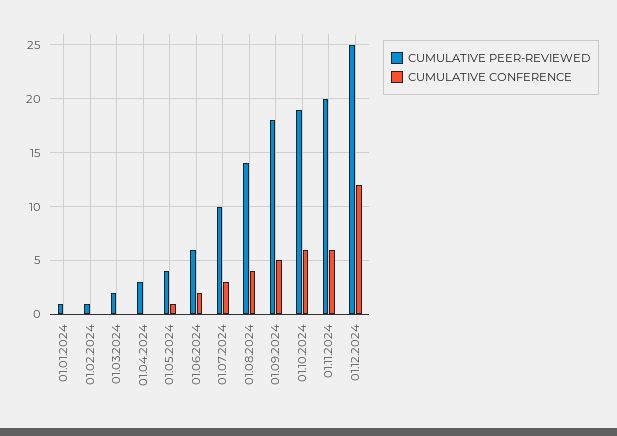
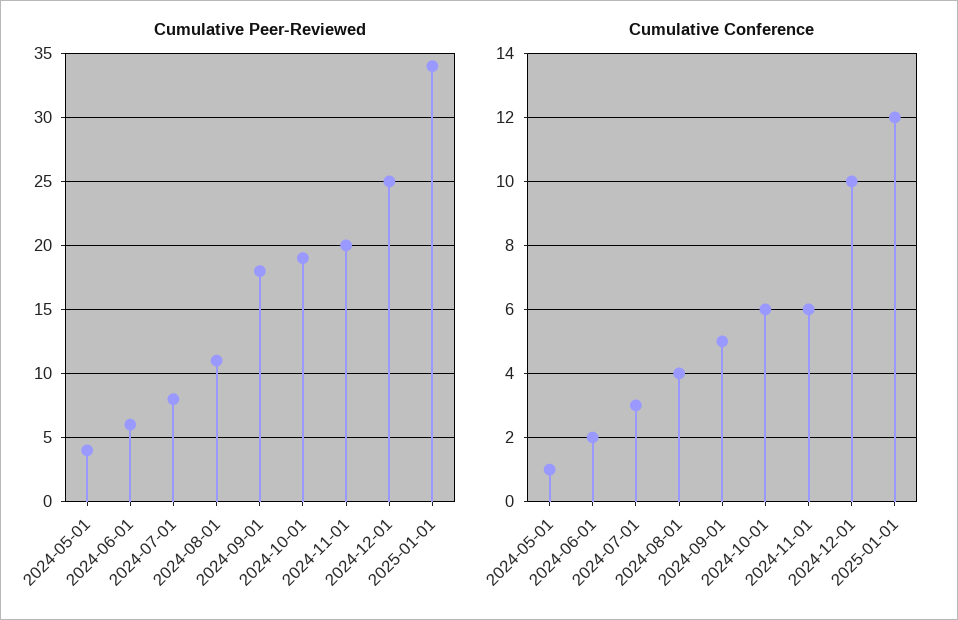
CUMULATIVE PEER-REVIEWED, 01.01.2024: 1 -> none
CUMULATIVE CONFERENCE, 01.01.2024: 0 -> none
CUMULATIVE PEER-REVIEWED, 01.02.2024: 1 -> none
CUMULATIVE CONFERENCE, 01.02.2024: 0 -> none
CUMULATIVE PEER-REVIEWED, 01.03.2024: 2 -> none
CUMULATIVE CONFERENCE, 01.03.2024: 0 -> none
CUMULATIVE PEER-REVIEWED, 01.04.2024: 3 -> none
CUMULATIVE CONFERENCE, 01.04.2024: 0 -> none
CUMULATIVE PEER-REVIEWED, 01.07.2024: 10 -> 8
CUMULATIVE PEER-REVIEWED, 01.08.2024: 14 -> 11
CUMULATIVE CONFERENCE, 01.12.2024: 12 -> 10
CUMULATIVE PEER-REVIEWED, 2025-01-01: none -> 34
CUMULATIVE CONFERENCE, 2025-01-01: none -> 12

